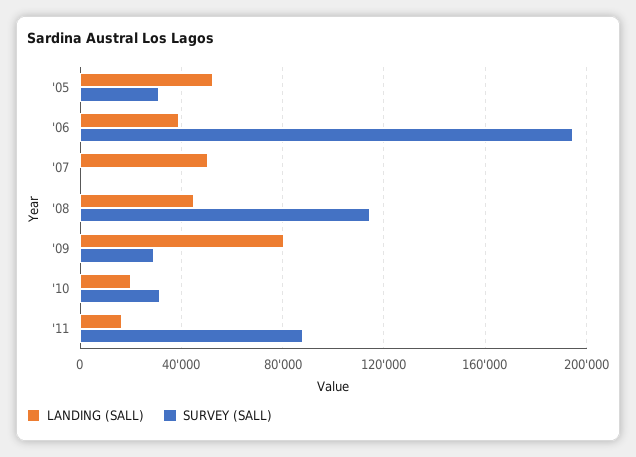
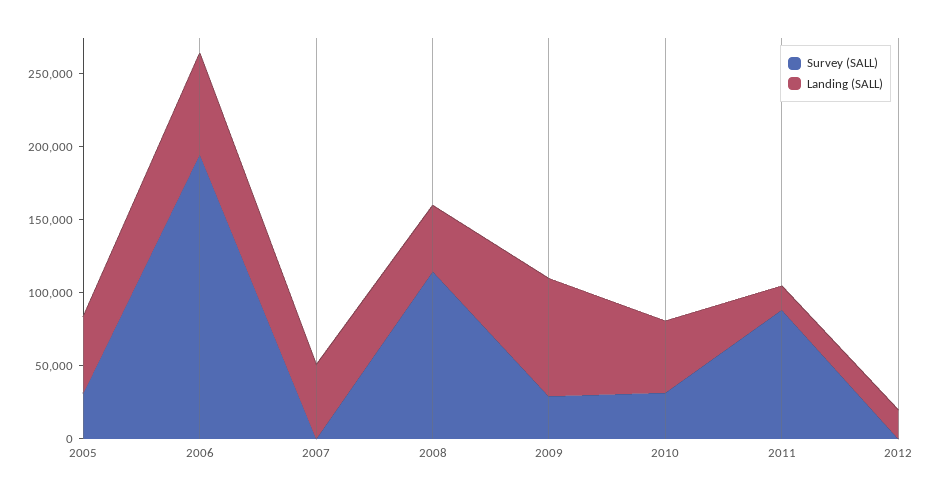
LANDING (SALL), '06: 40000 -> 70000
LANDING (SALL), '10: 20000 -> 50000
SURVEY (SALL), 2012: none -> 0
LANDING (SALL), 2012: none -> 20000

